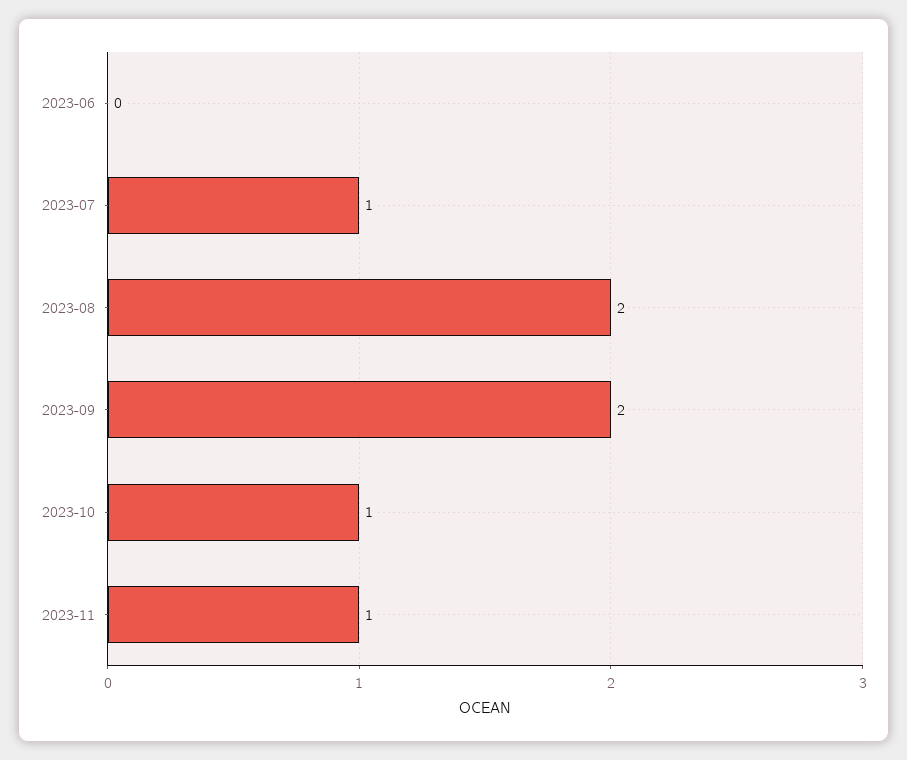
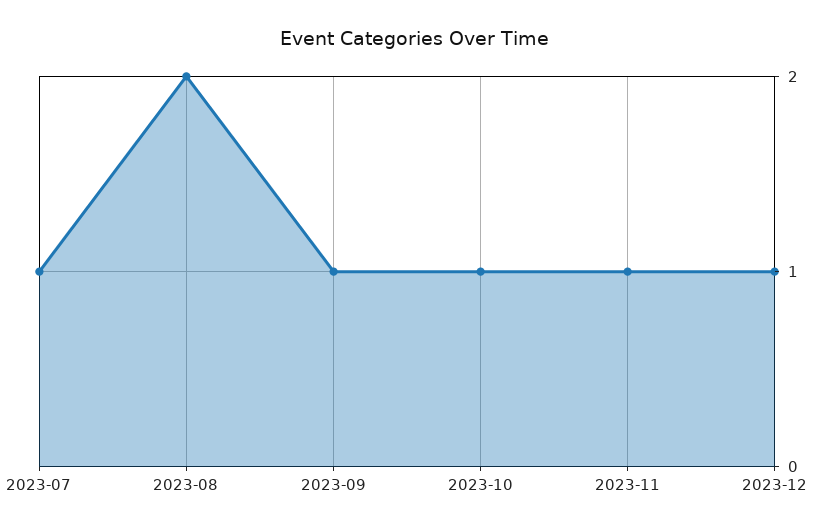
2023-06: 0 -> none
2023-09: 2 -> 1
2023-12: none -> 1

